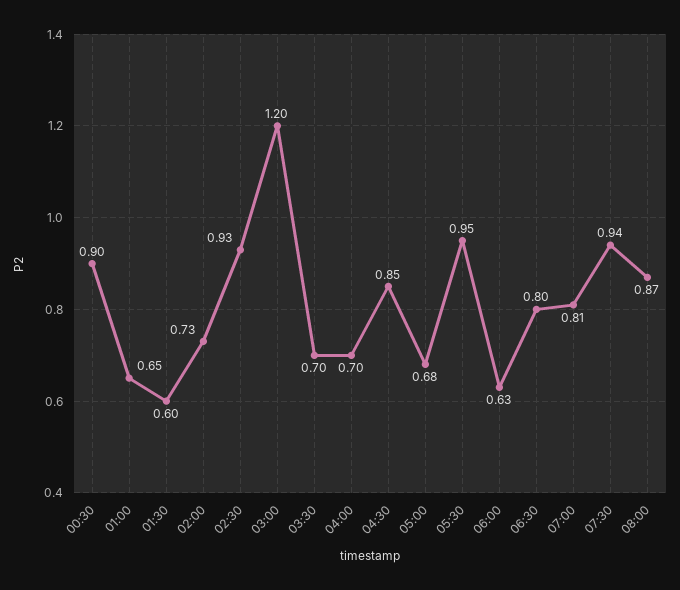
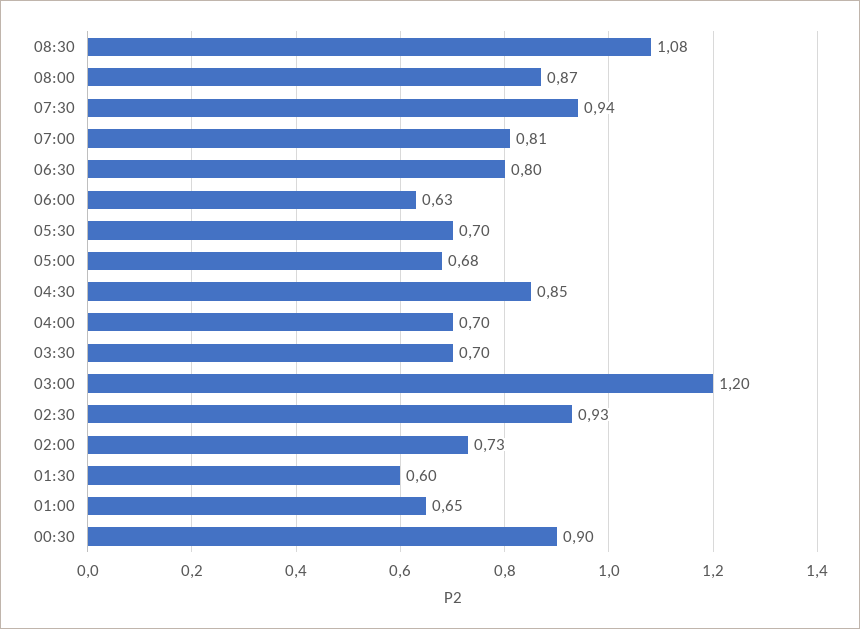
05:30: 0.95 -> 0.7
08:30: none -> 1.08

